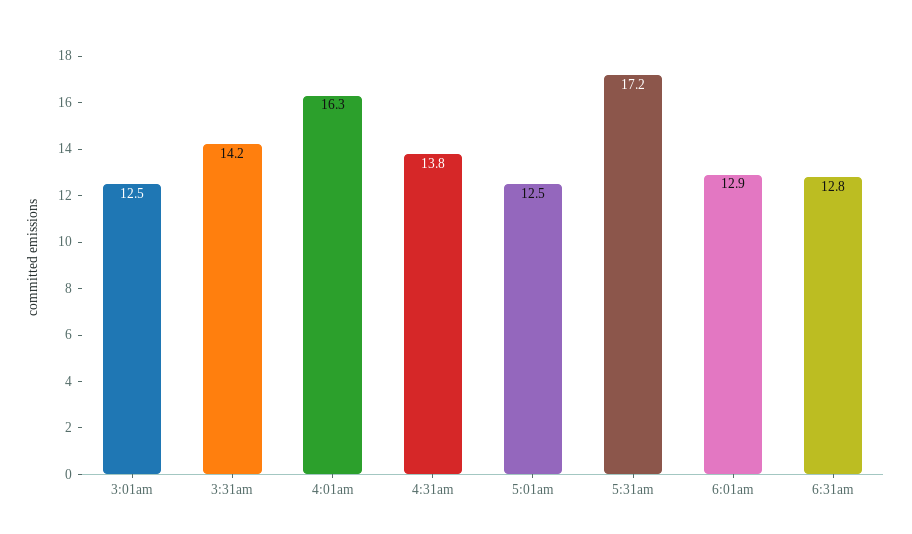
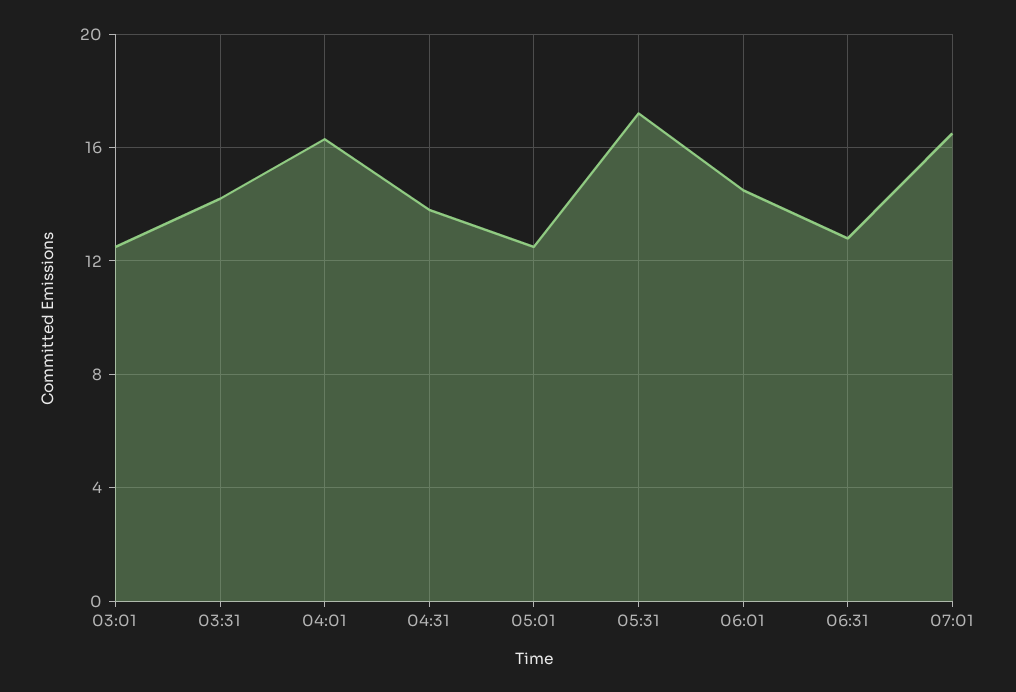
6:01am: 12.9 -> 14.5
07:01: none -> 16.5

